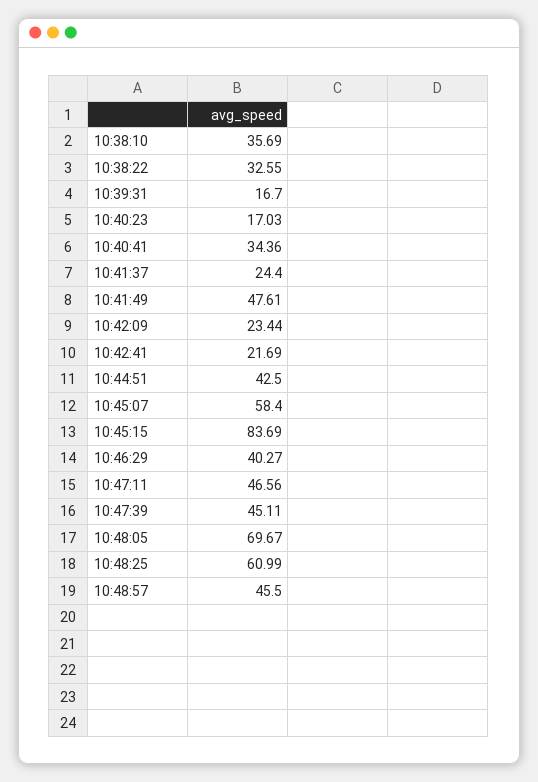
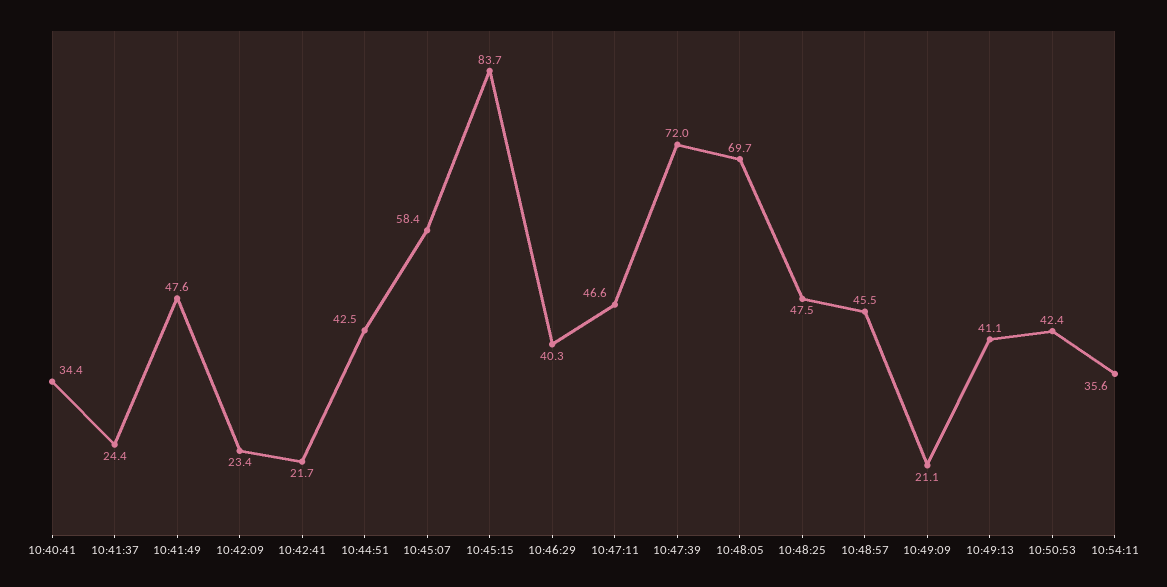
10:38:10: 35.69 -> none
10:38:22: 32.55 -> none
10:39:31: 16.7 -> none
10:40:23: 17.03 -> none
10:47:39: 45.11 -> 72
10:48:25: 60.99 -> 47.5
10:49:09: none -> 21.1
10:49:13: none -> 41.1
10:50:53: none -> 42.4
10:54:11: none -> 35.6

